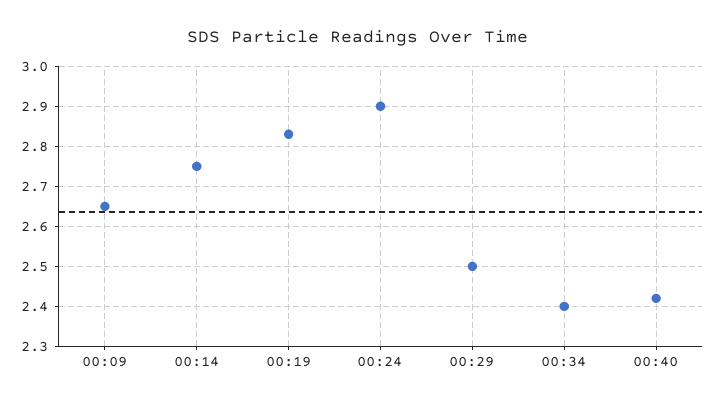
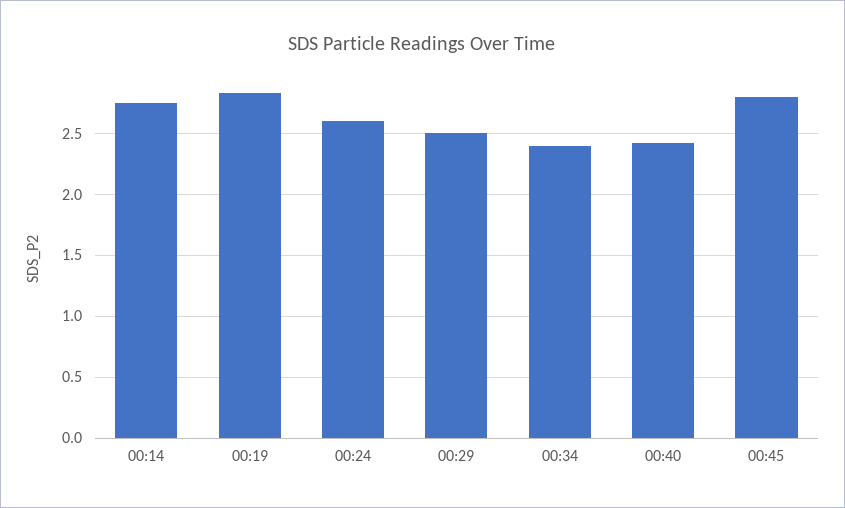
00:09: 2.65 -> none
00:24: 2.9 -> 2.6
00:45: none -> 2.8

